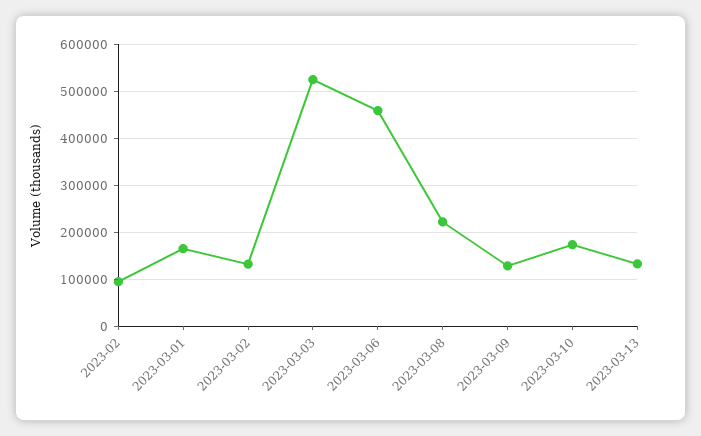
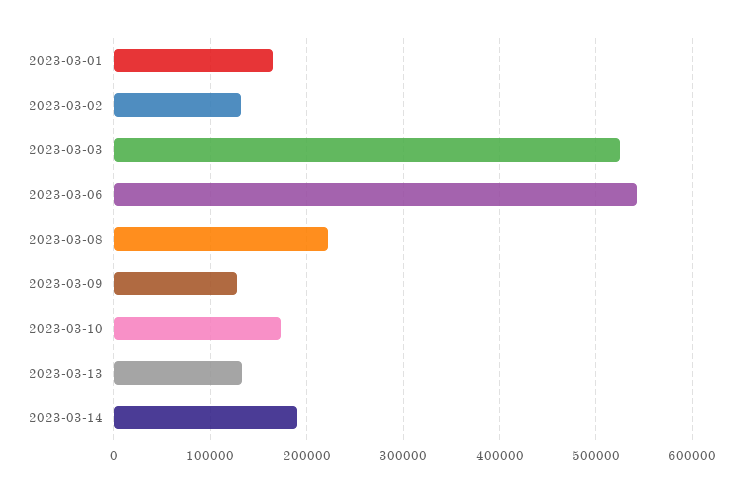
2023-02: 100000 -> none
2023-03-06: 460000 -> 540000
2023-03-14: none -> 190000

